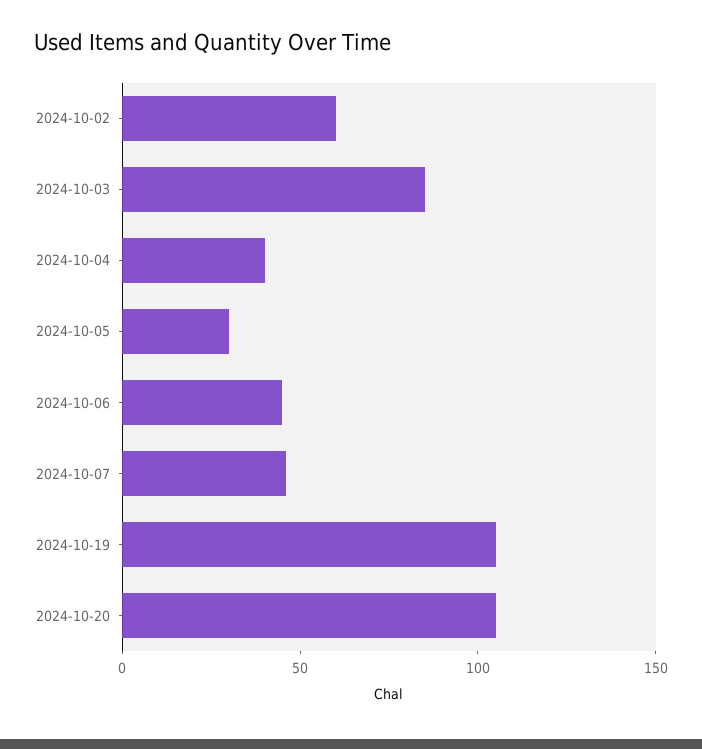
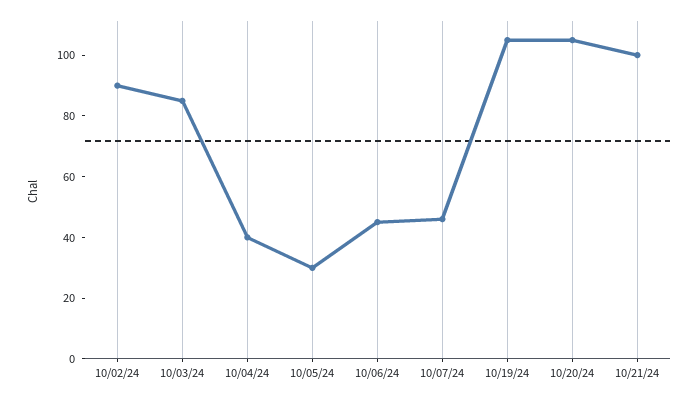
2024-10-02: 60 -> 90
10/21/24: none -> 100

